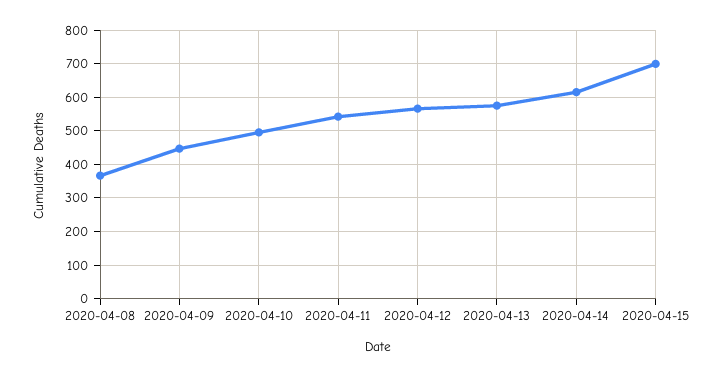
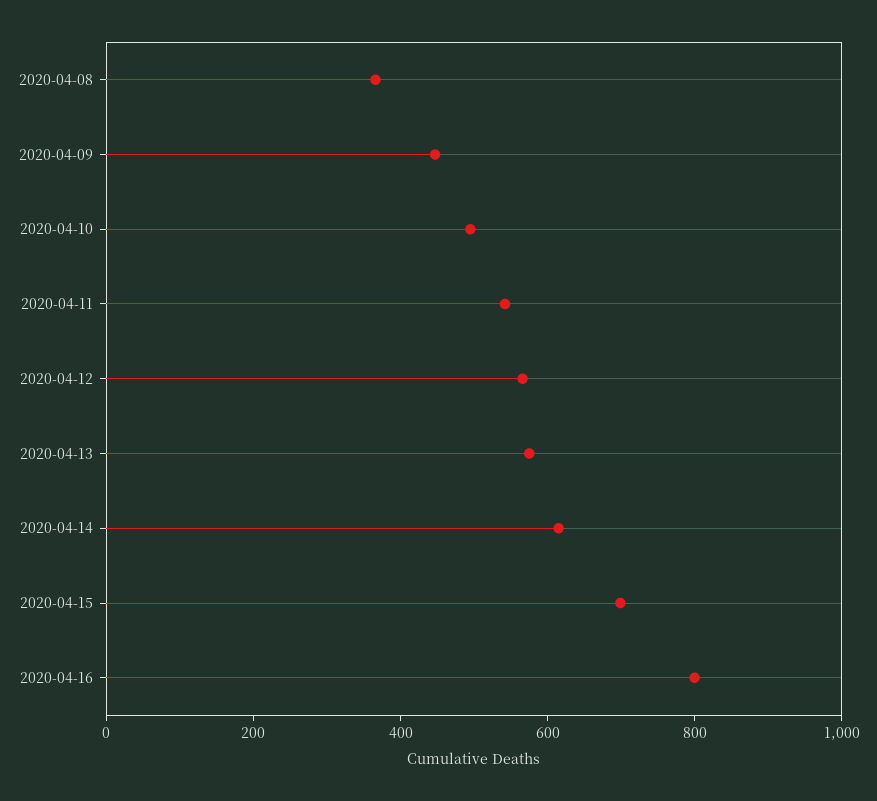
2020-04-16: none -> 800

